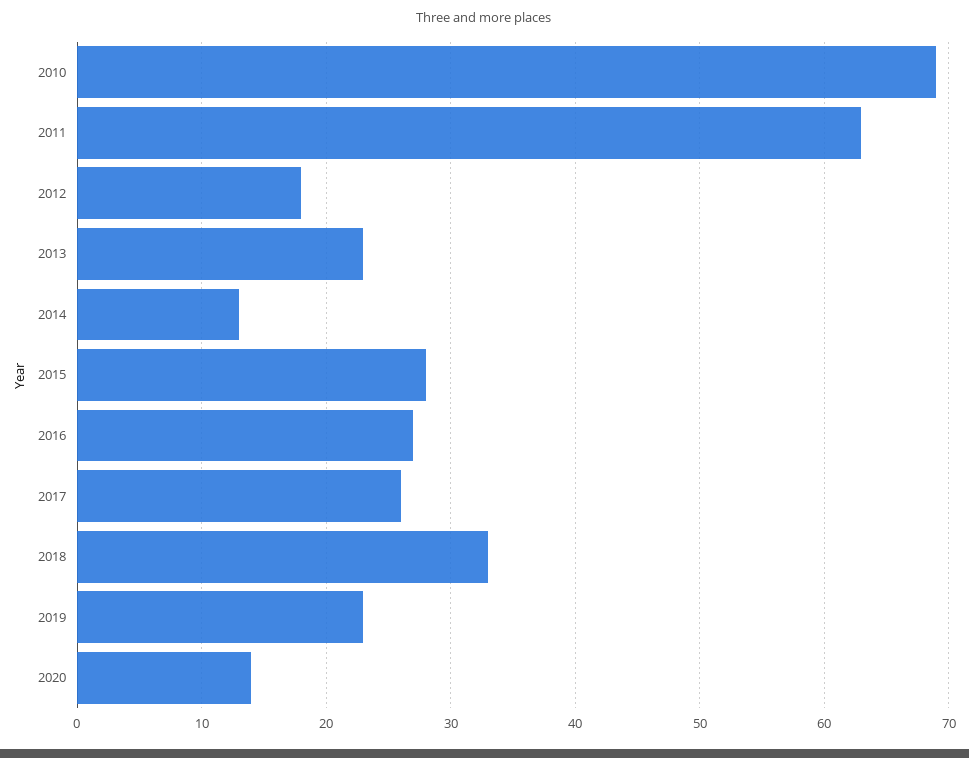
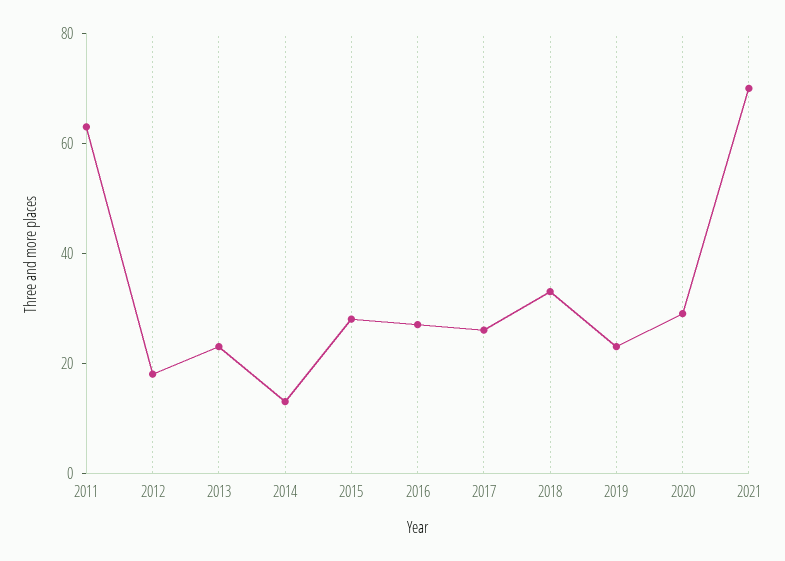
2010: 69 -> none
2020: 14 -> 30
2021: none -> 70

